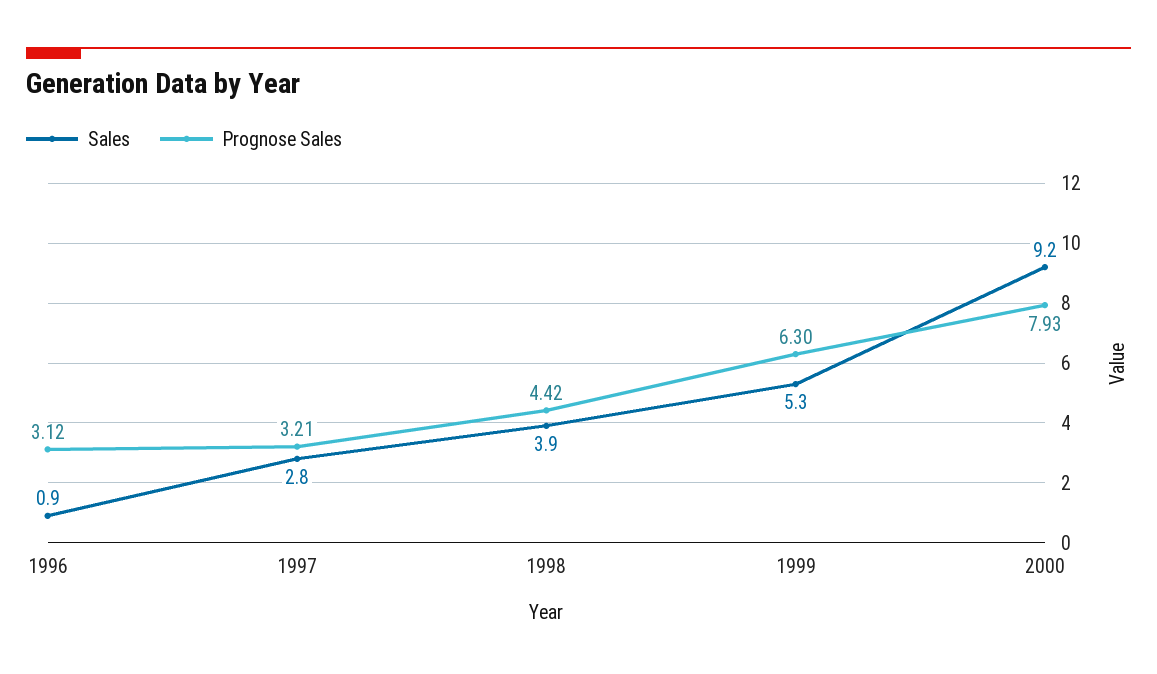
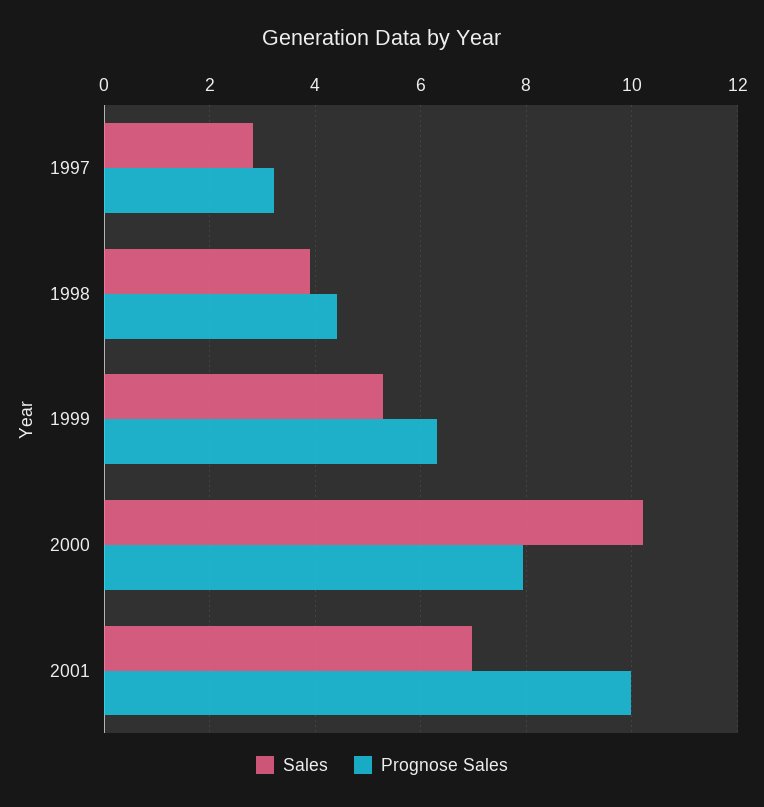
Sales, 1996: 0.9 -> none
Prognose Sales, 1996: 3.12 -> none
Sales, 2000: 9.2 -> 10.2
Sales, 2001: none -> 7
Prognose Sales, 2001: none -> 10

